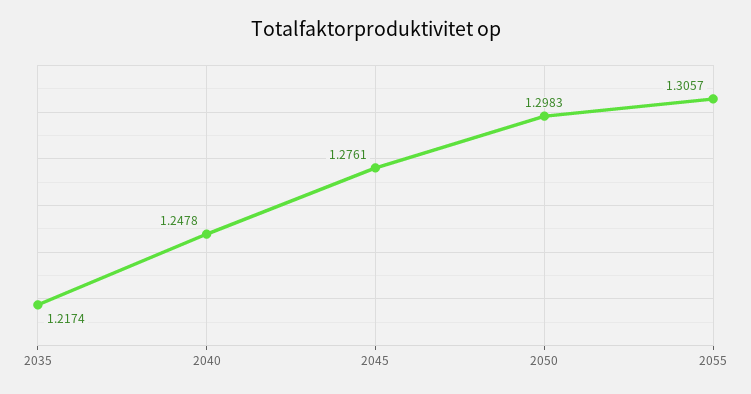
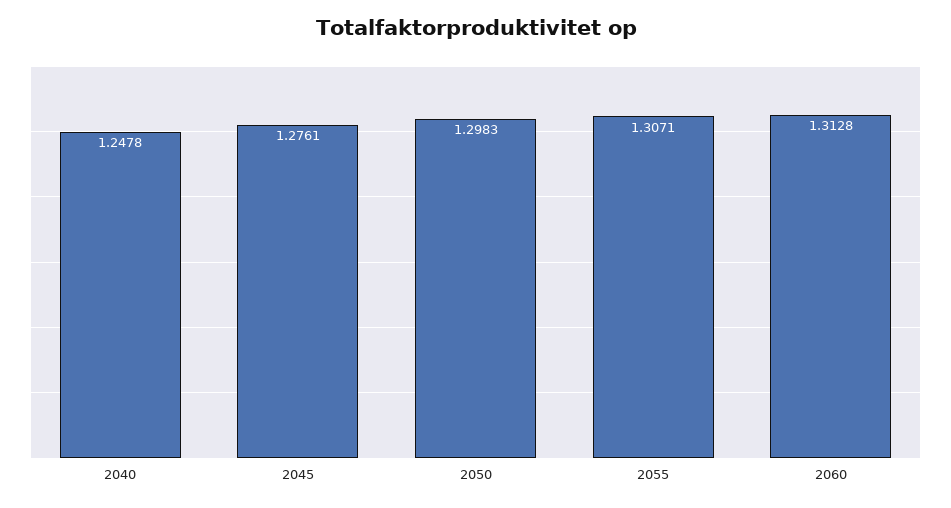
2035: 1.2174 -> none
2055: 1.3057 -> 1.3071
2060: none -> 1.3128

